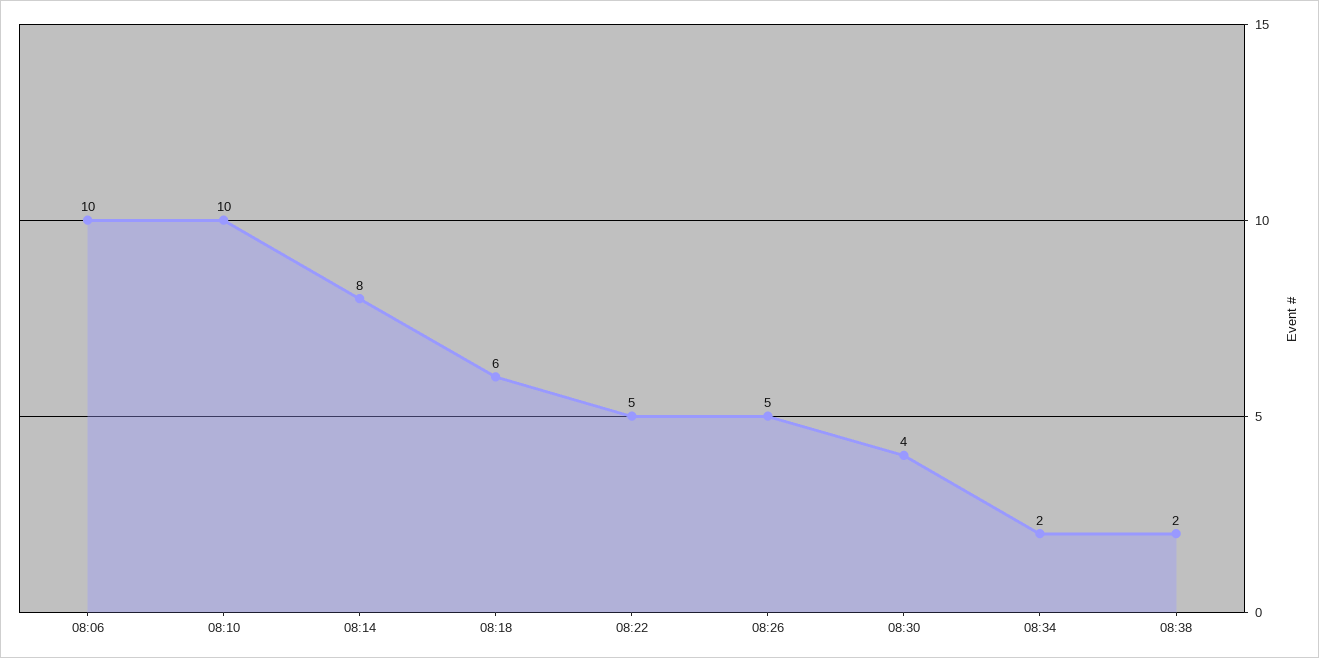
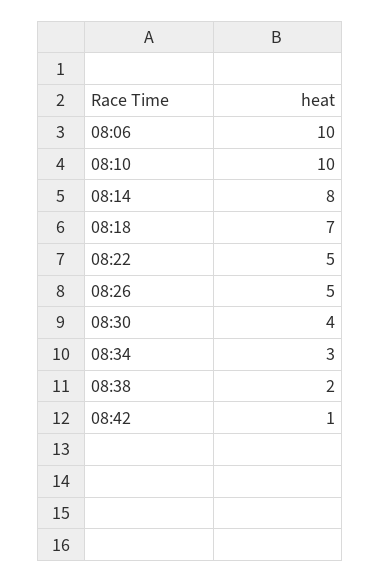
08:18: 6 -> 7
08:34: 2 -> 3
08:42: none -> 1

